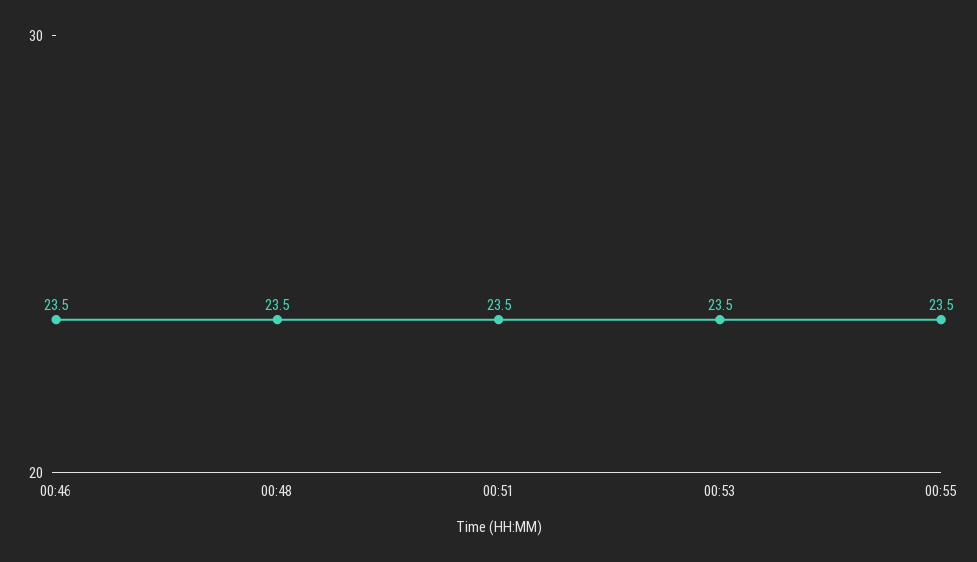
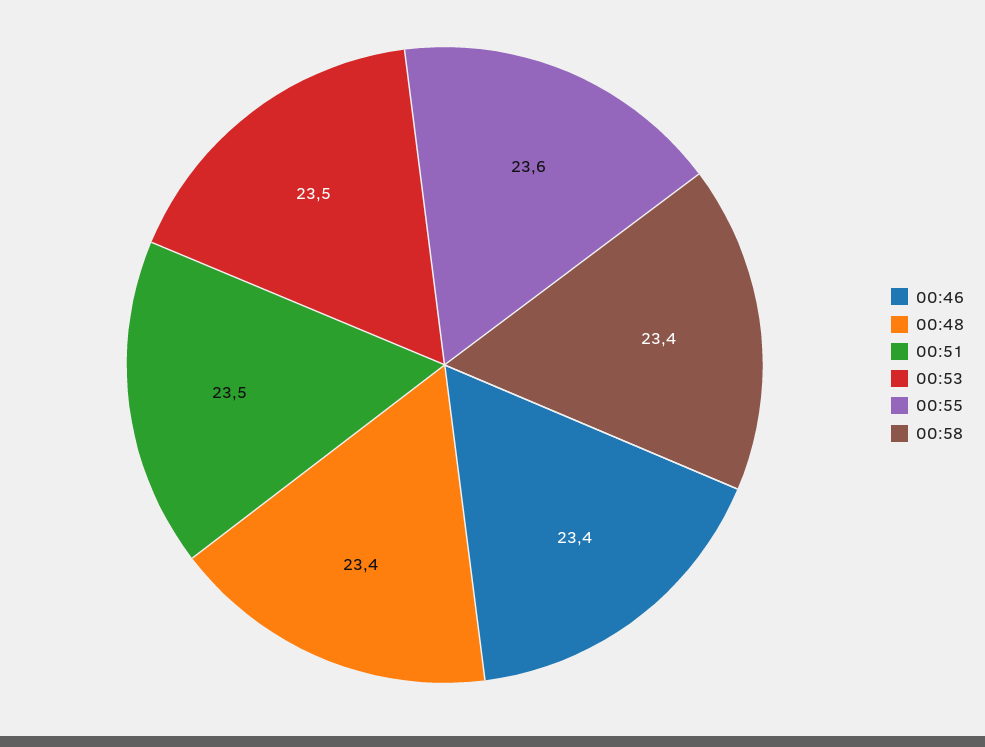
00:46: 23.5 -> 23.4
00:48: 23.5 -> 23.4
00:55: 23.5 -> 23.6
00:58: none -> 23.4

